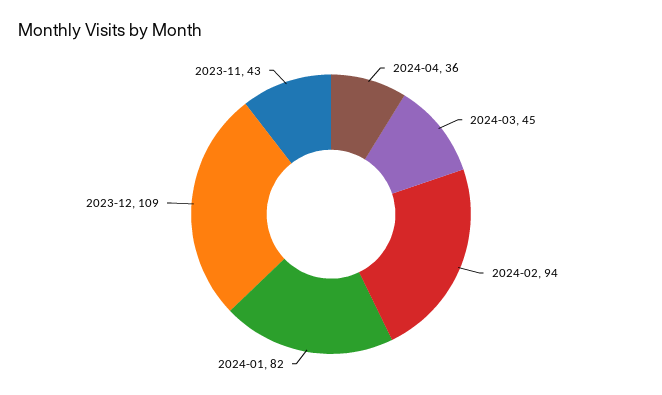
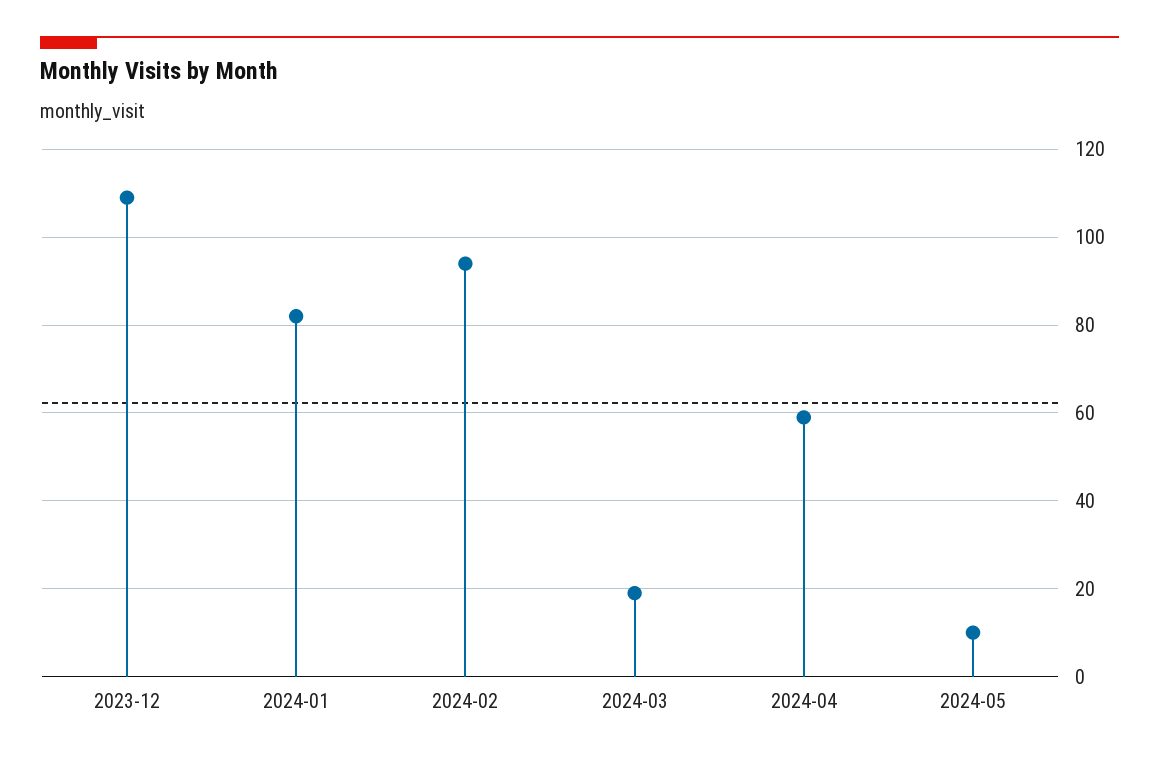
2024-04: 36 -> 60
2024-03: 45 -> 20
2023-11: 43 -> none
2024-05: none -> 10

